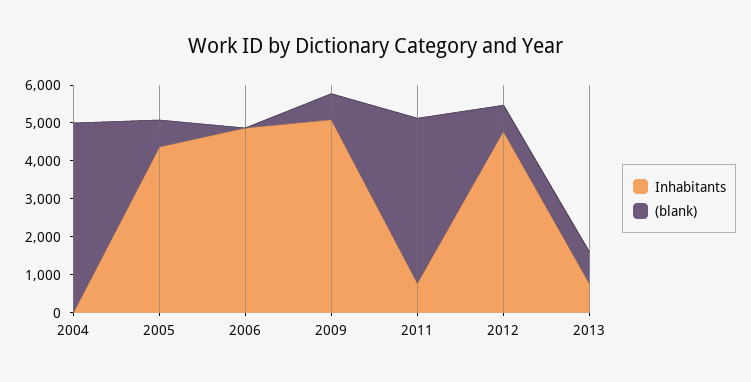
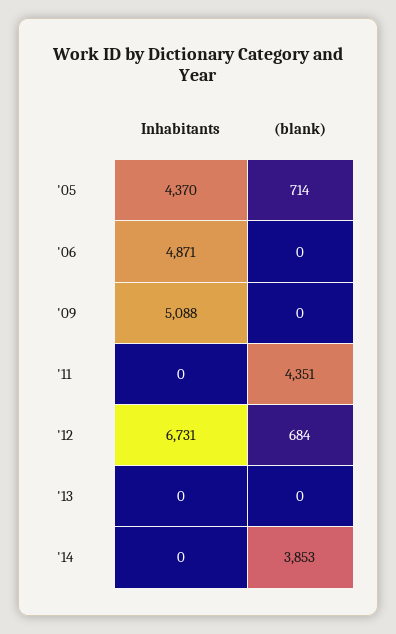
Inhabitants, 2004: 0 -> none
(blank), 2004: 5000 -> none
(blank), 2009: 750 -> 0
Inhabitants, 2011: 750 -> 0
Inhabitants, 2012: 4750 -> 6731
Inhabitants, 2013: 750 -> 0
(blank), 2013: 750 -> 0
Inhabitants, '14: none -> 0
(blank), '14: none -> 3853

